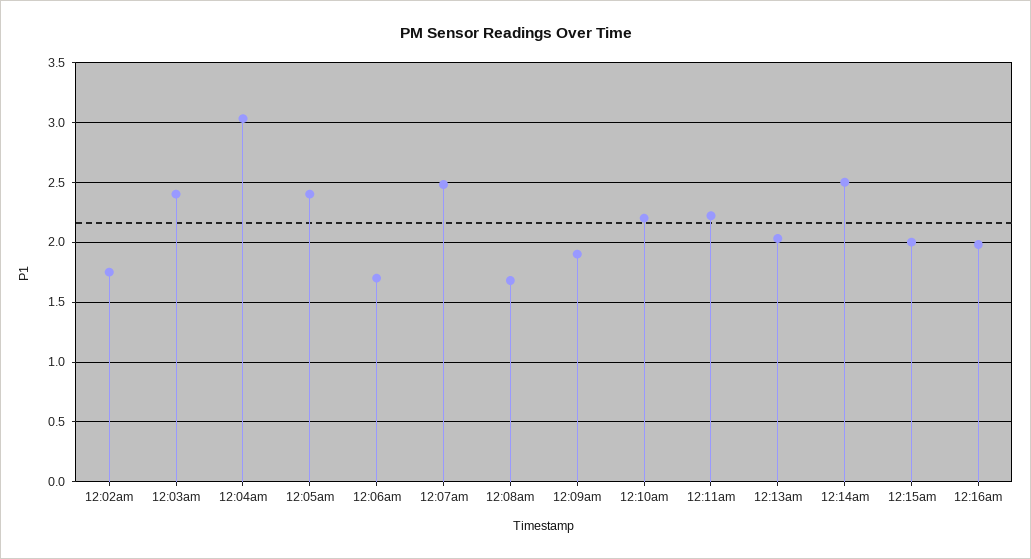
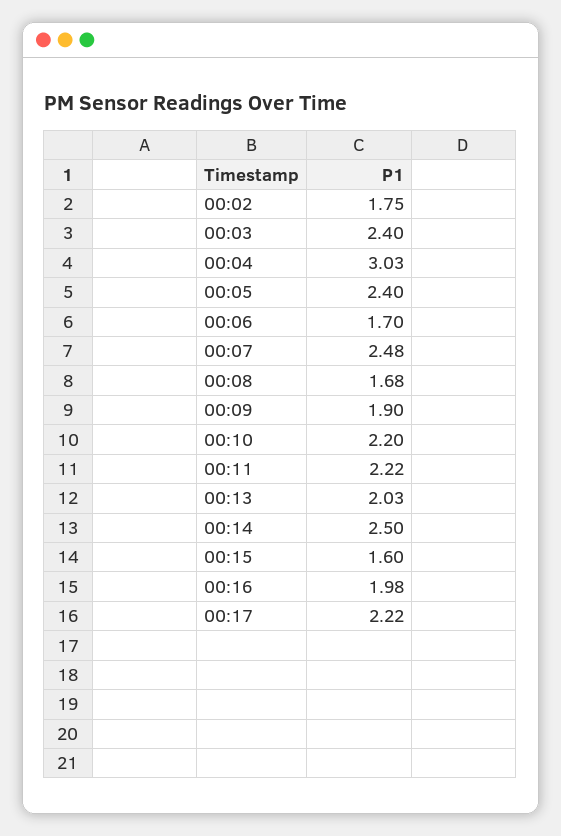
12:15am: 2 -> 1.6
00:17: none -> 2.22

